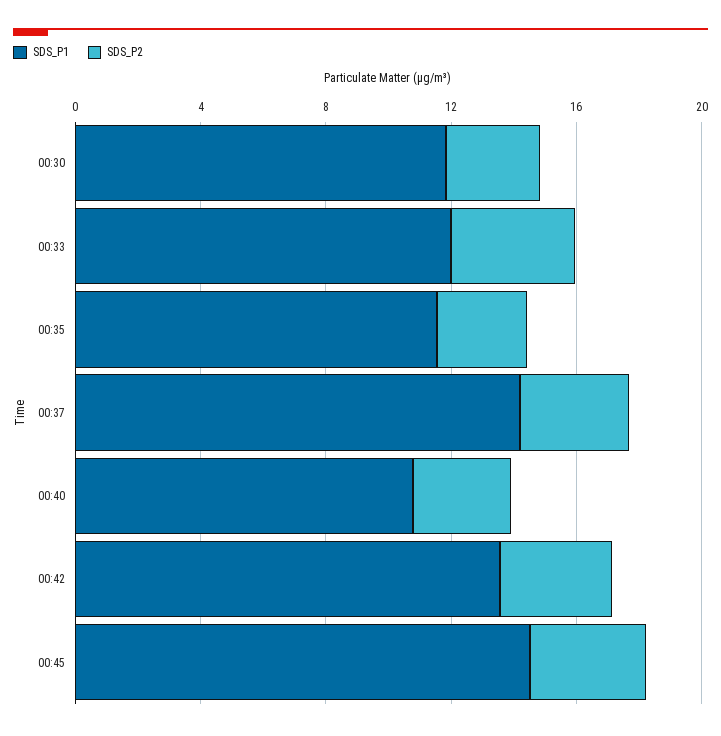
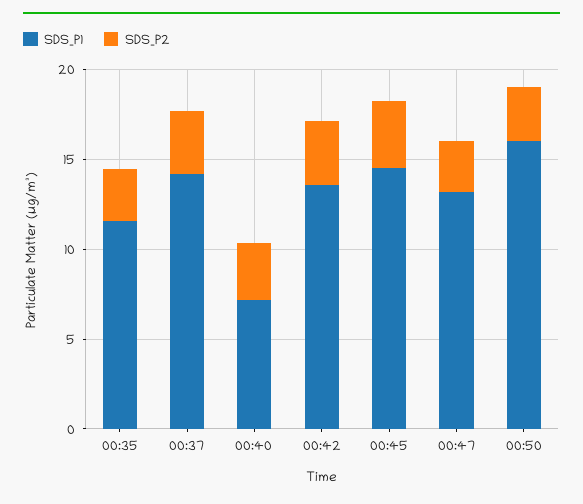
SDS_P1, 00:30: 12 -> none
SDS_P2, 00:30: 3 -> none
SDS_P1, 00:33: 12 -> none
SDS_P2, 00:33: 4 -> none
SDS_P1, 00:40: 11 -> 7
SDS_P1, 00:47: none -> 13
SDS_P2, 00:47: none -> 3
SDS_P1, 00:50: none -> 16
SDS_P2, 00:50: none -> 3

